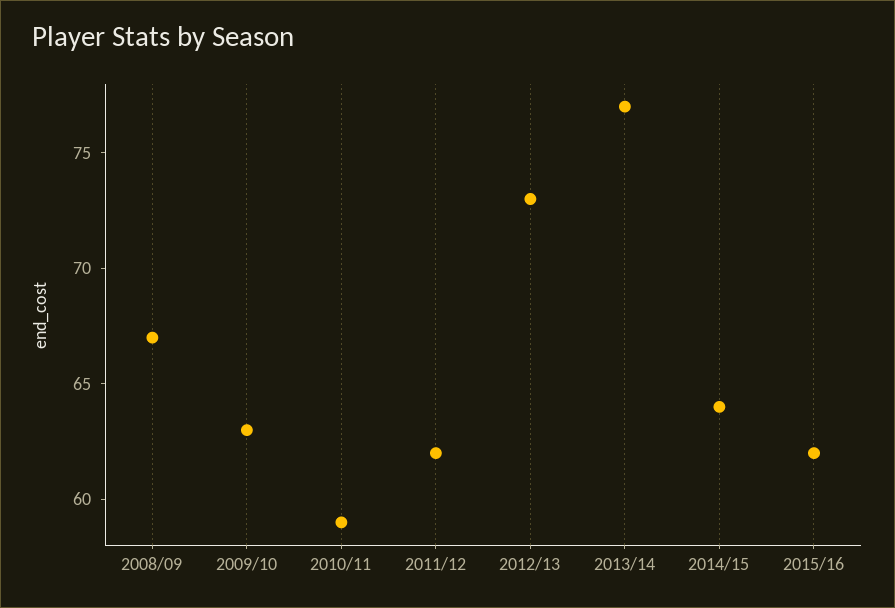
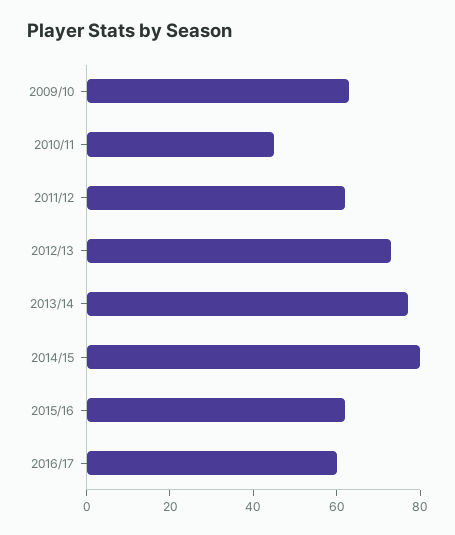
2008/09: 67 -> none
2010/11: 59 -> 45
2014/15: 64 -> 80
2016/17: none -> 60

